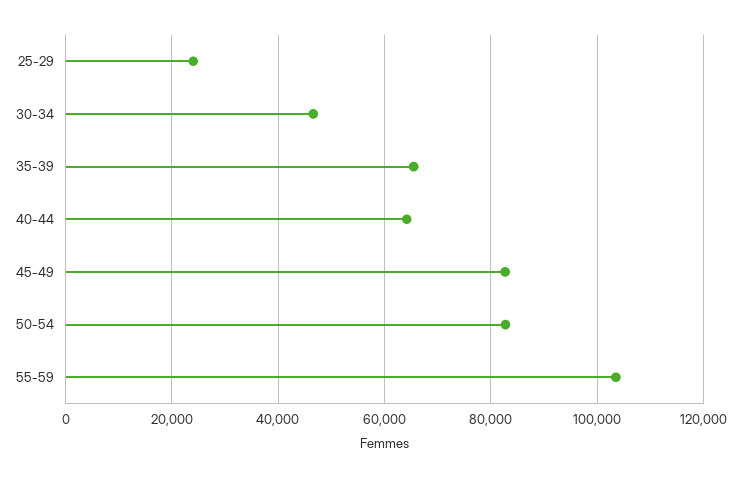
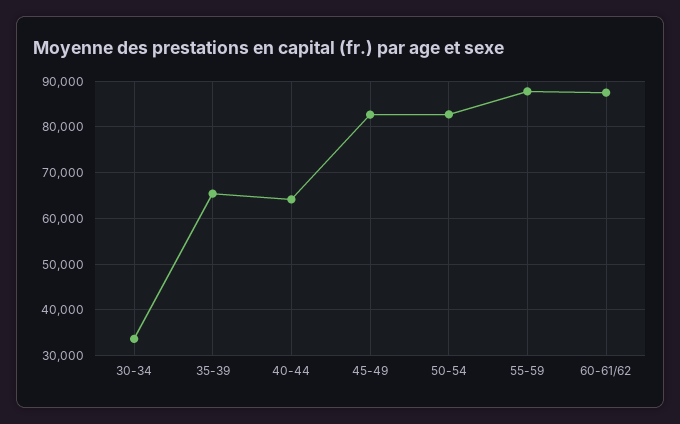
25-29: 24000 -> none
30-34: 46000 -> 34000
55-59: 104000 -> 88000
60-61/62: none -> 88000

